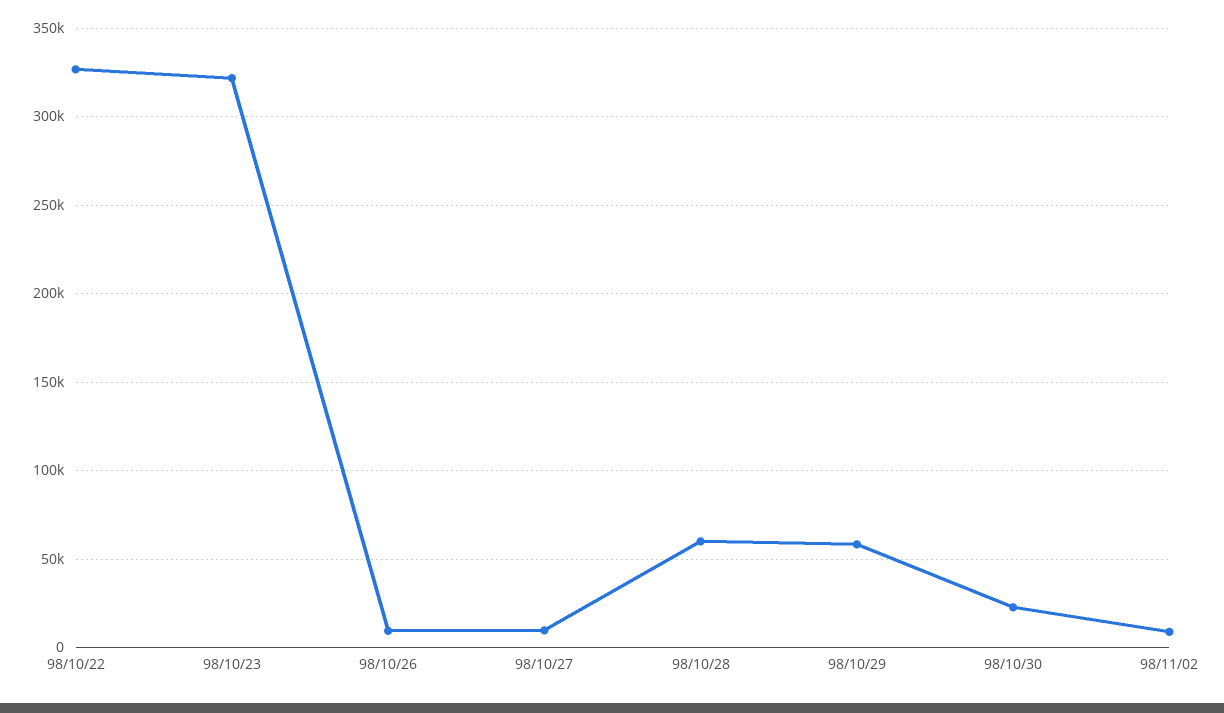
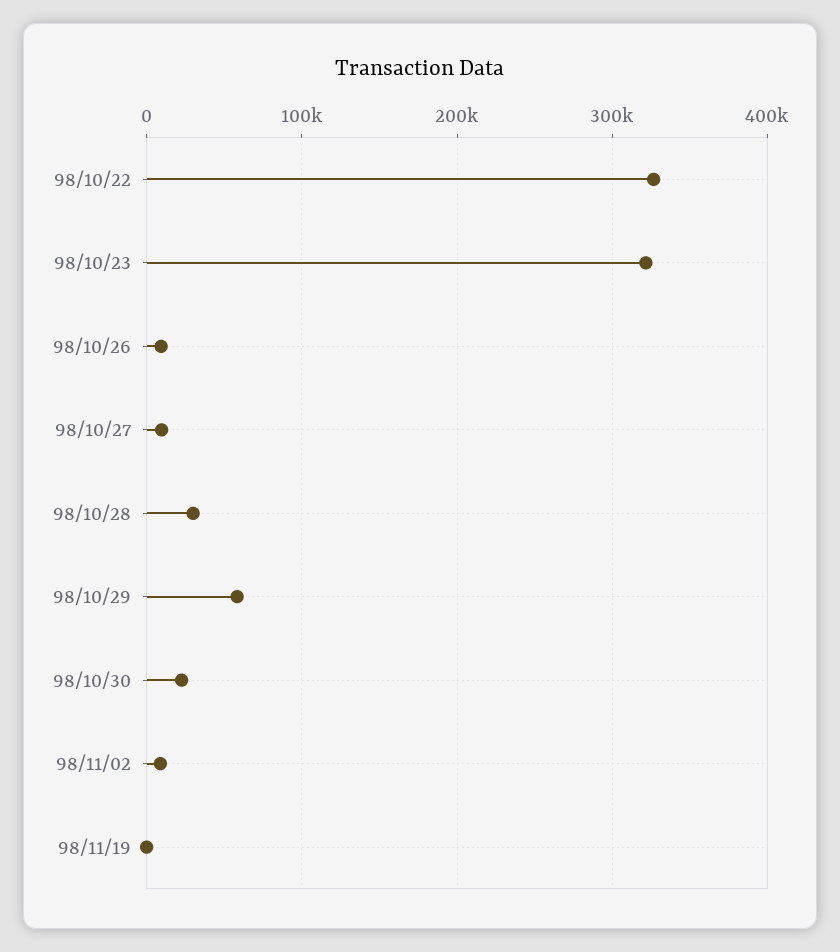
98/10/28: 60000 -> 30000
98/11/19: none -> 0

